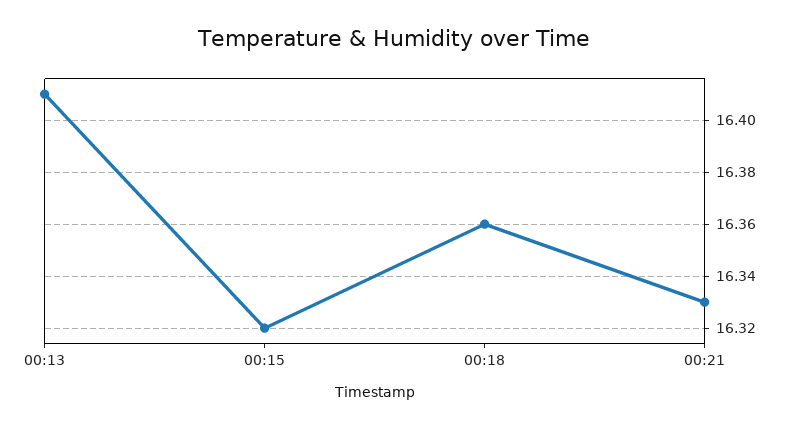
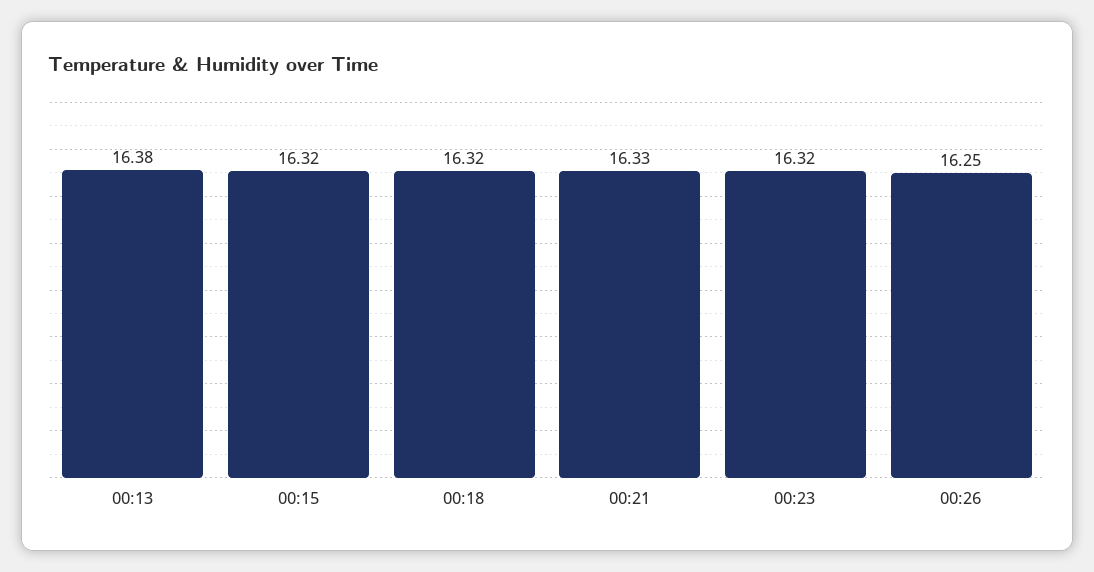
00:13: 16.41 -> 16.38
00:18: 16.36 -> 16.32
00:23: none -> 16.32
00:26: none -> 16.25

